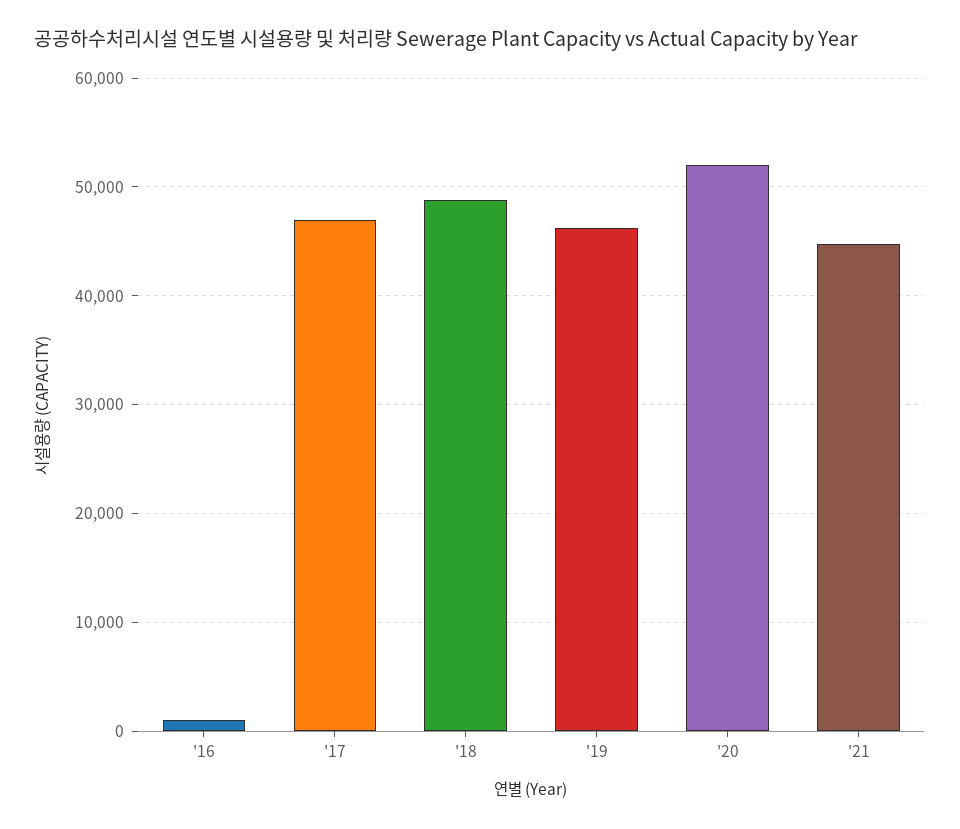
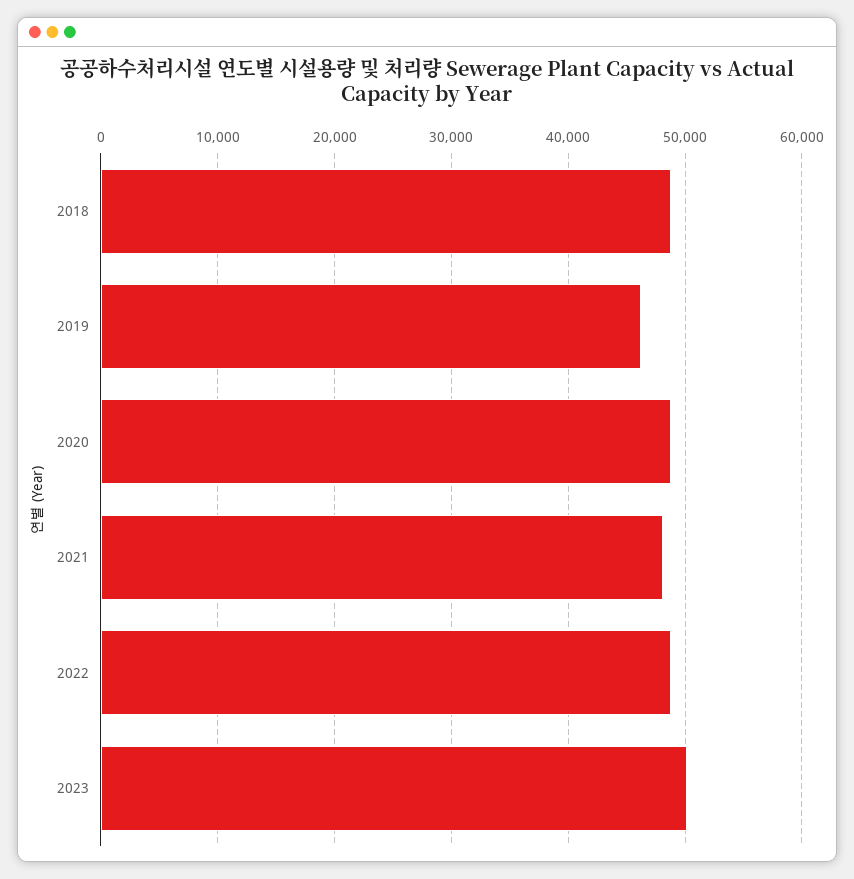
'16: 1000 -> none
'17: 47000 -> none
'20: 52000 -> 49000
'21: 45000 -> 48000
2022: none -> 49000
2023: none -> 50000

